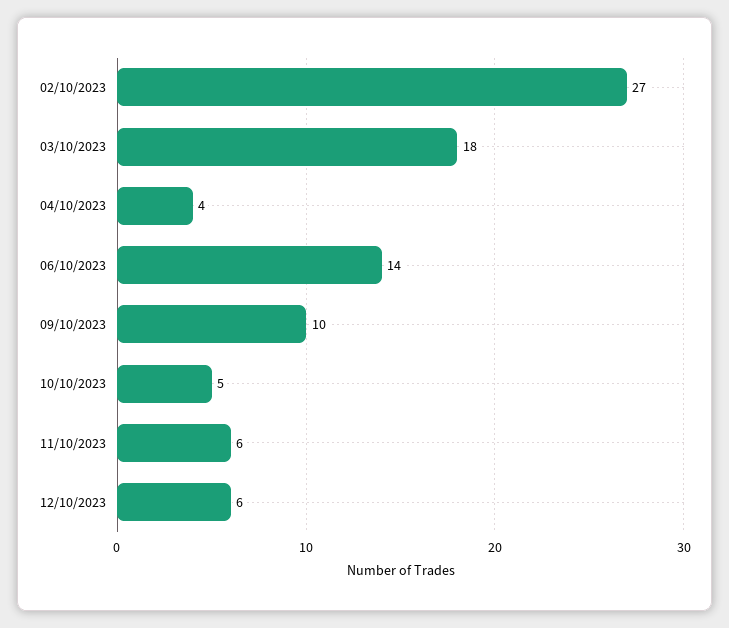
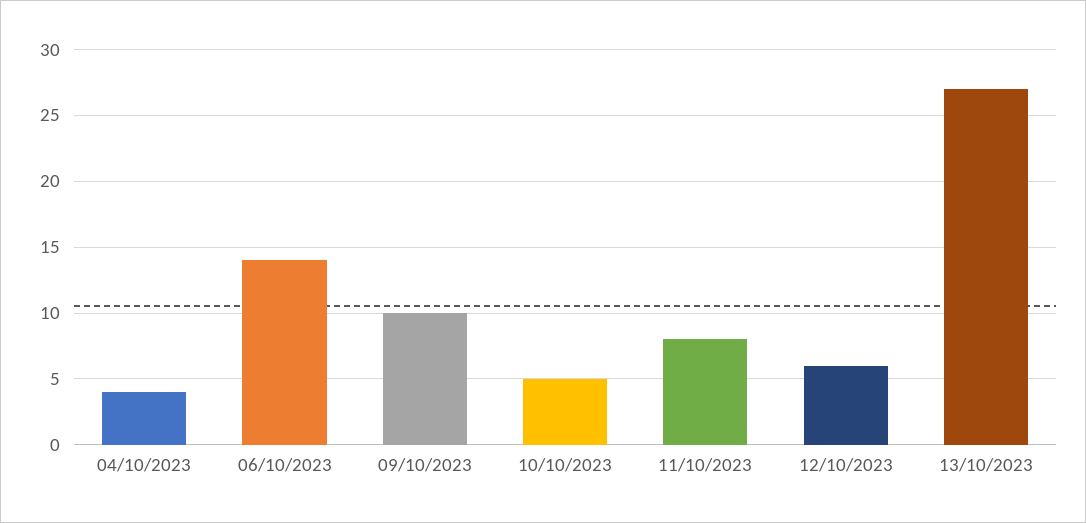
02/10/2023: 27 -> none
03/10/2023: 18 -> none
11/10/2023: 6 -> 8
13/10/2023: none -> 27

